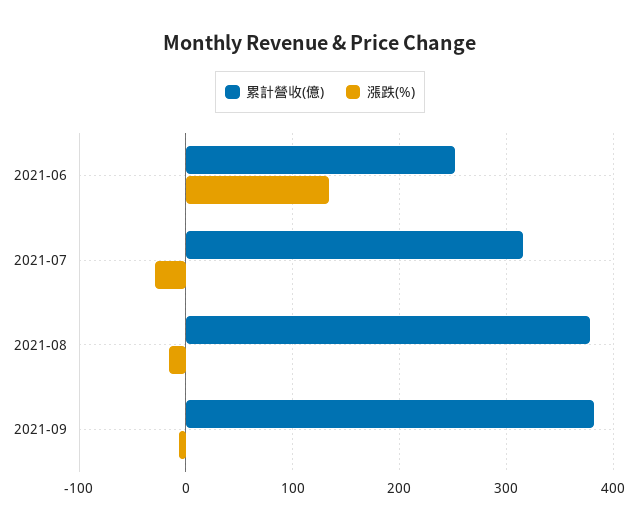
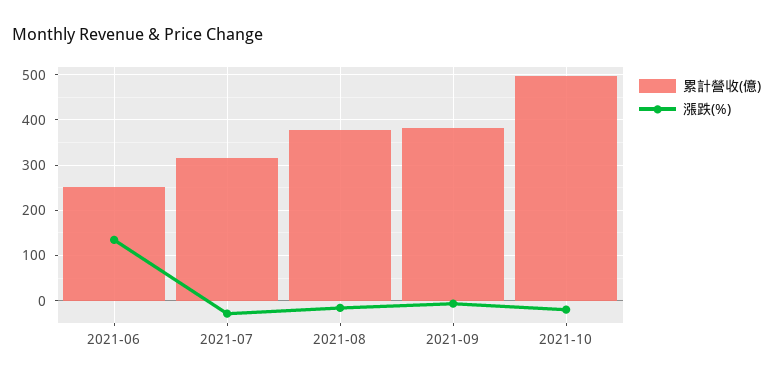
累計營收(億), 2021-10: none -> 500
漲跌(%), 2021-10: none -> -20

